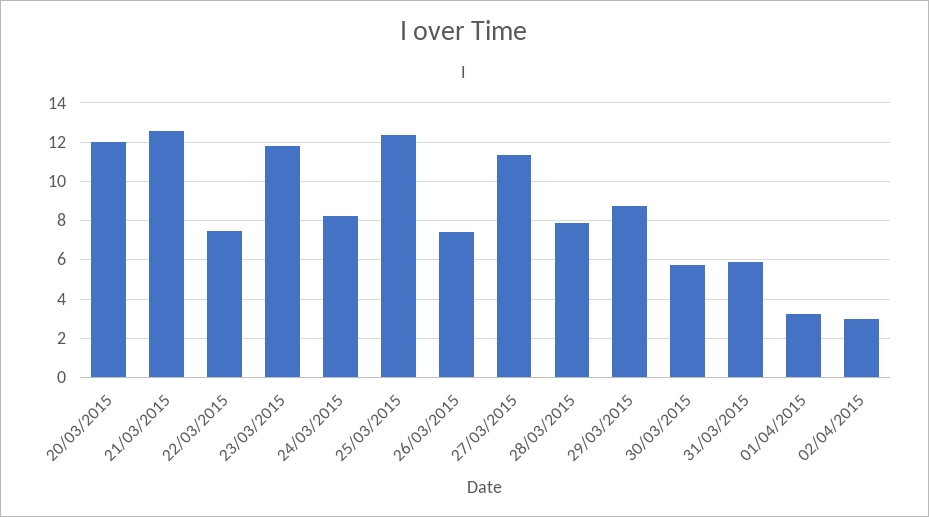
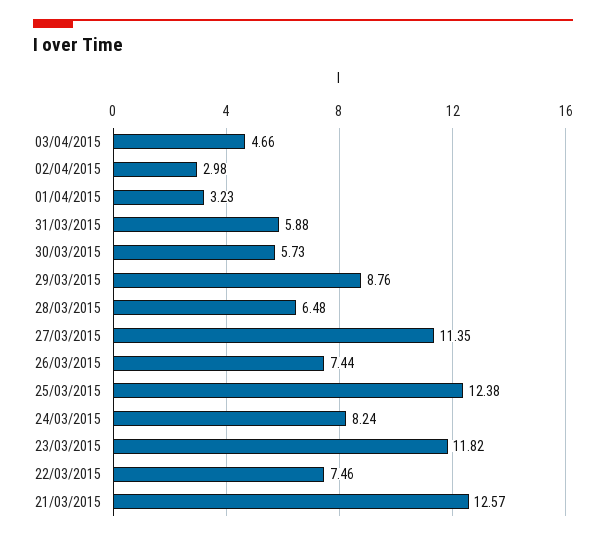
20/03/2015: 12 -> none
28/03/2015: 8 -> 6.48
03/04/2015: none -> 4.66

